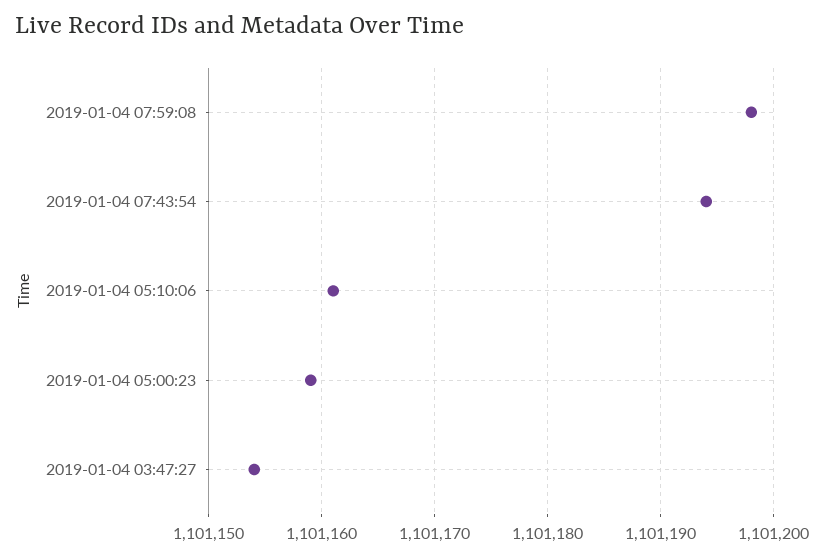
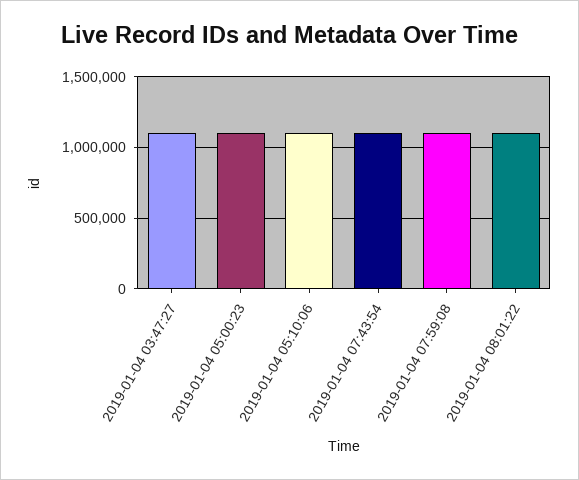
2019-01-04 08:01:22: none -> 1100000

